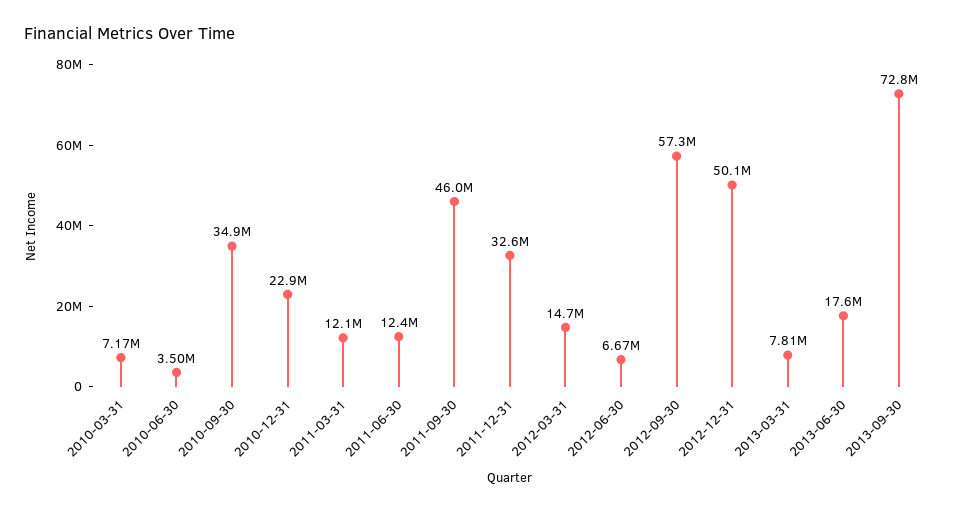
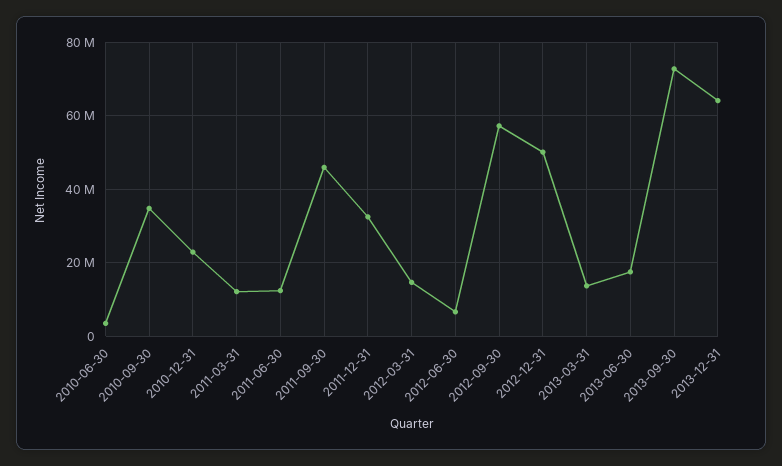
2010-03-31: 7170000 -> none
2013-03-31: 7810000 -> 14000000
2013-12-31: none -> 64000000

